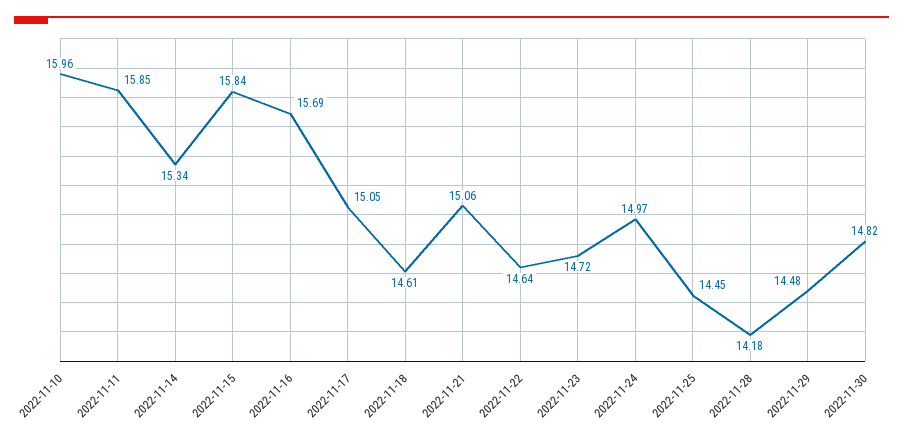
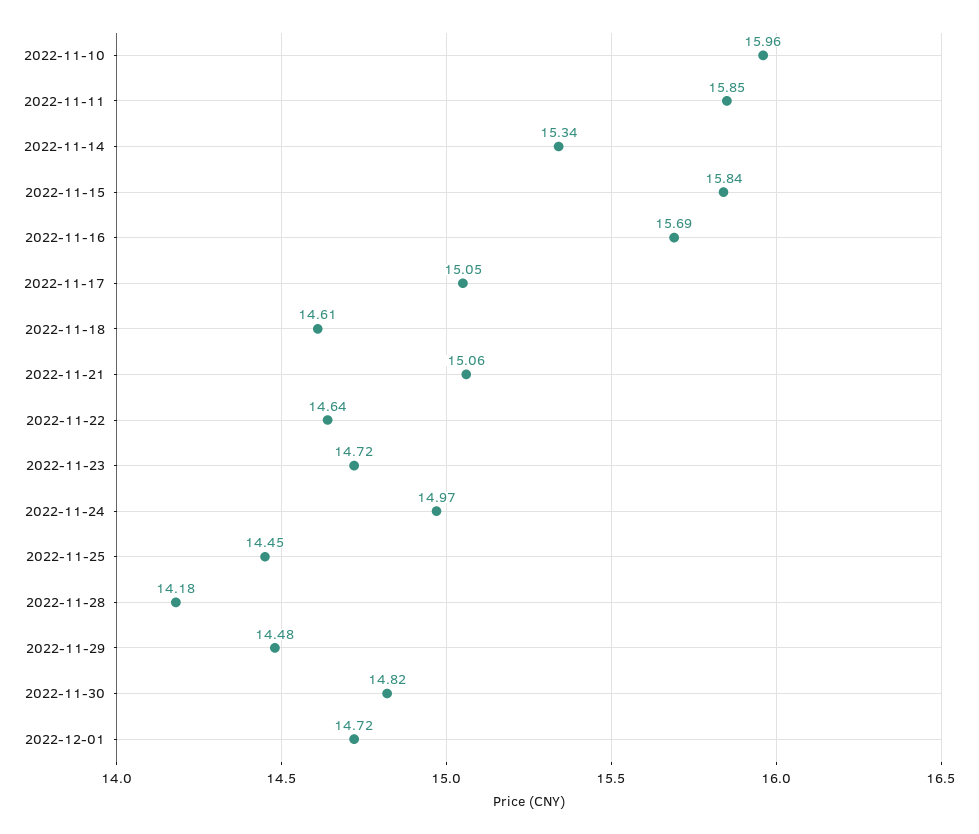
2022-12-01: none -> 14.72

